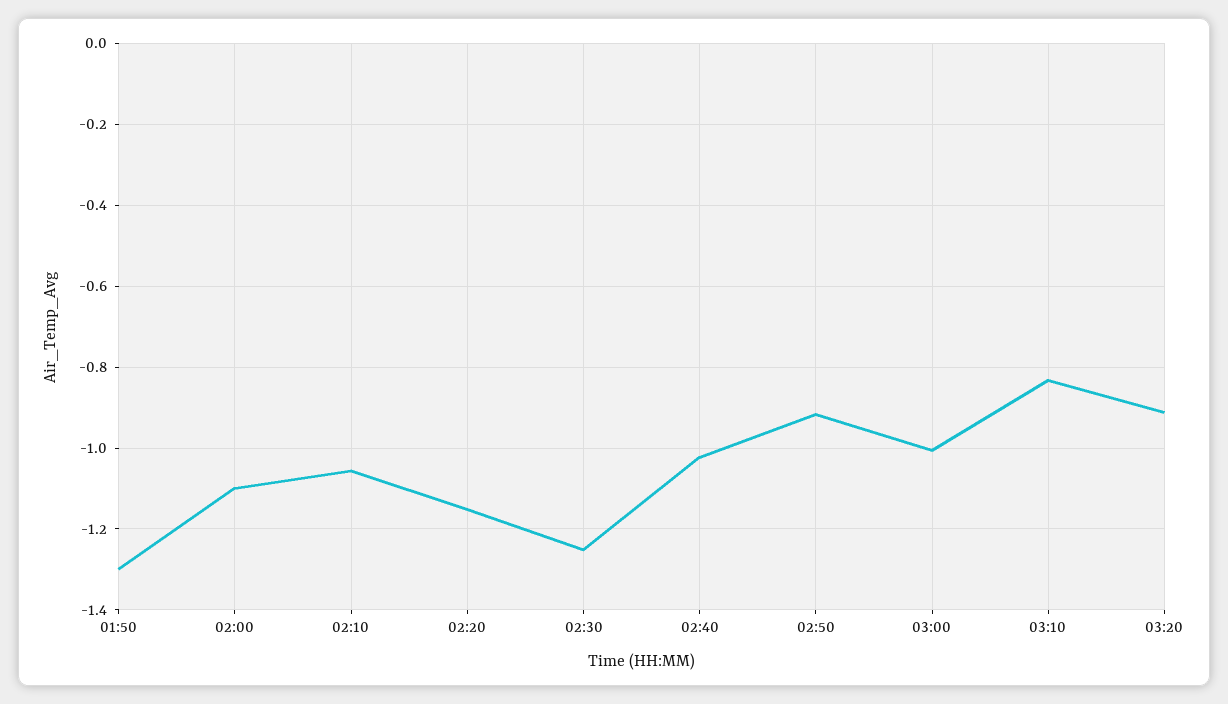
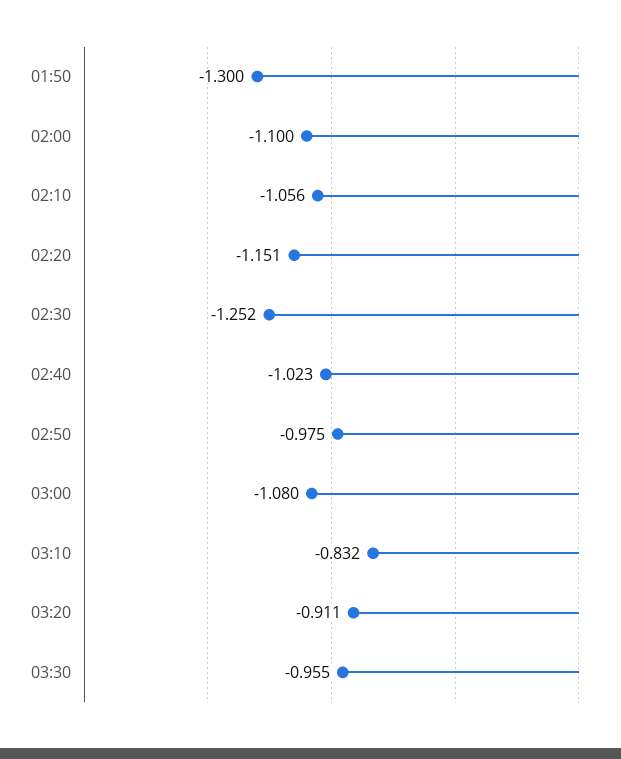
02:50: -0.92 -> -0.975
03:00: -1 -> -1.08
03:30: none -> -0.955

